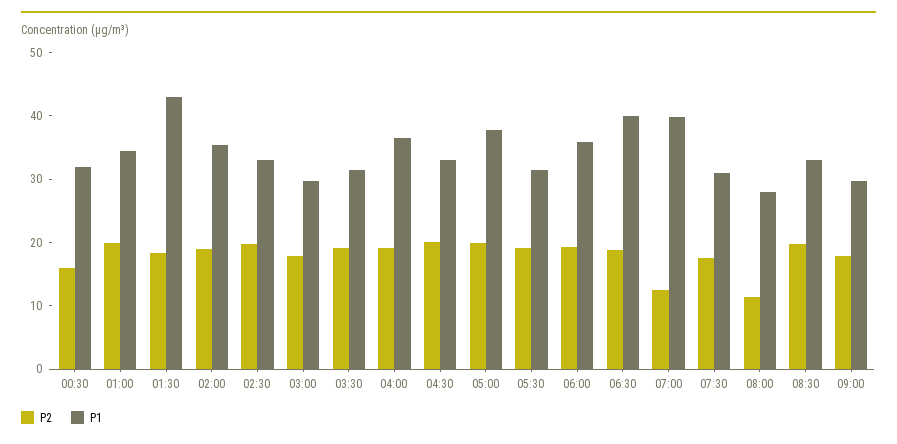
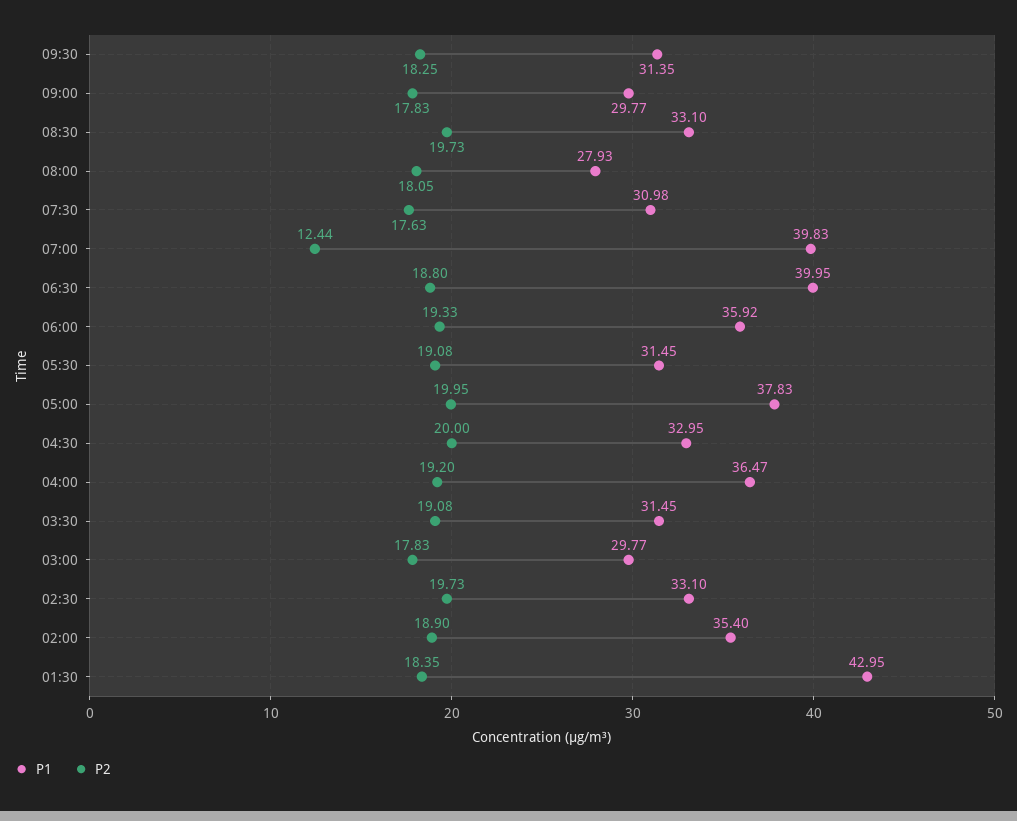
P2, 00:30: 16 -> none
P1, 00:30: 32 -> none
P2, 01:00: 20 -> none
P1, 01:00: 34 -> none
P2, 08:00: 12 -> 18.05
P1, 09:30: none -> 31.35
P2, 09:30: none -> 18.25

